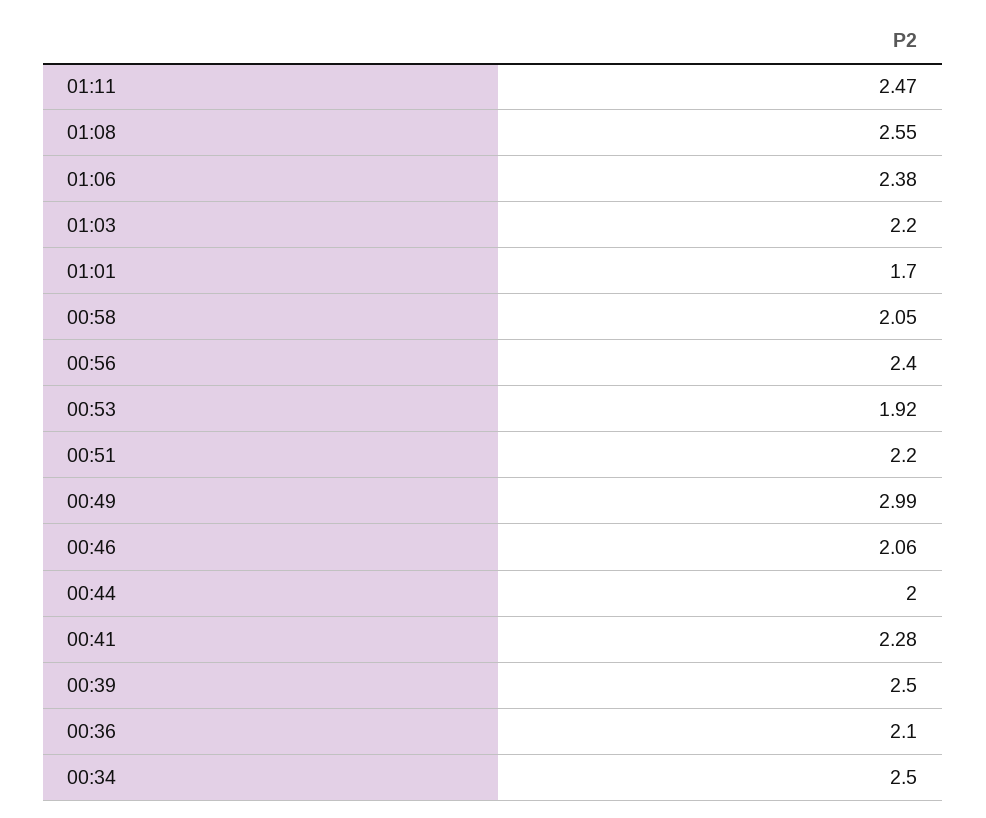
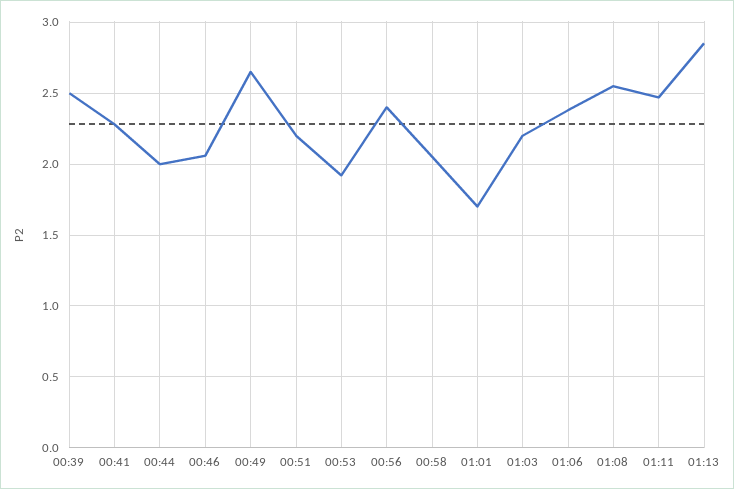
00:49: 2.99 -> 2.65
00:36: 2.1 -> none
00:34: 2.5 -> none
01:13: none -> 2.85

